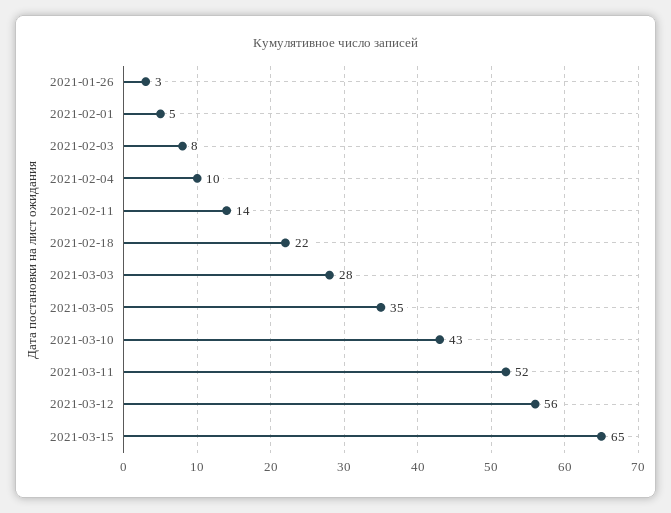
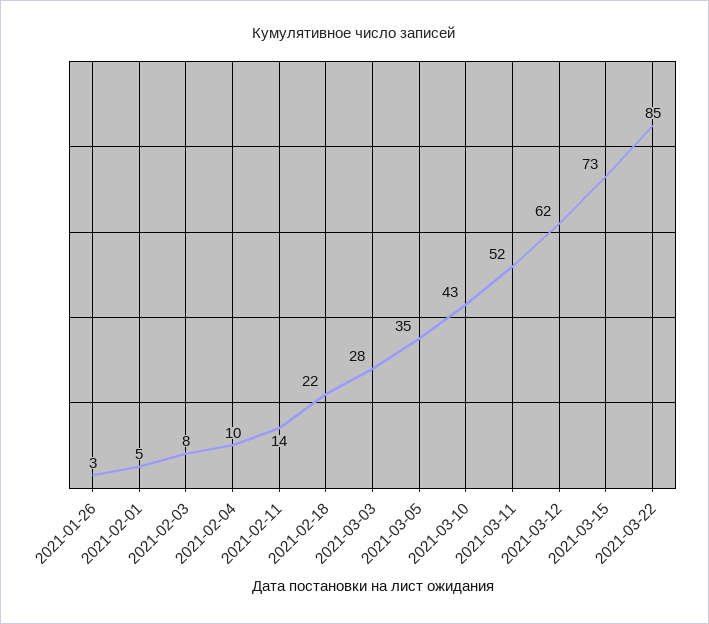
2021-03-12: 56 -> 62
2021-03-15: 65 -> 73
2021-03-22: none -> 85

